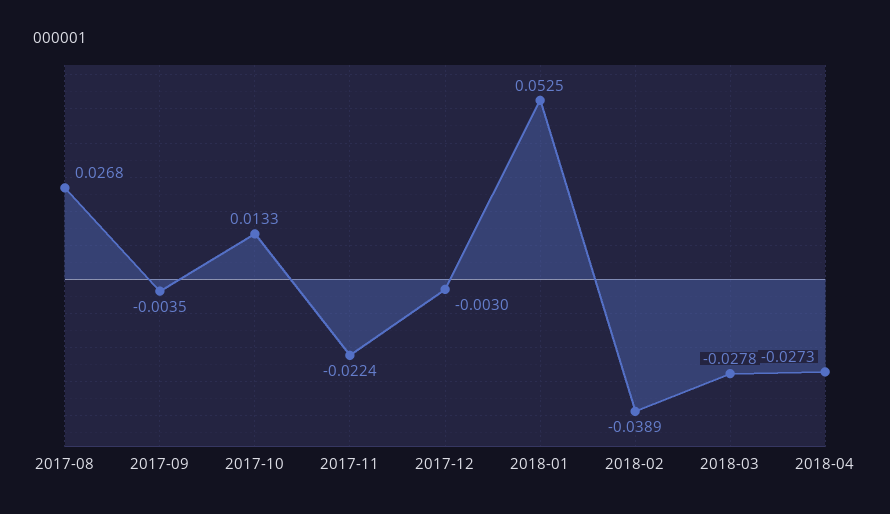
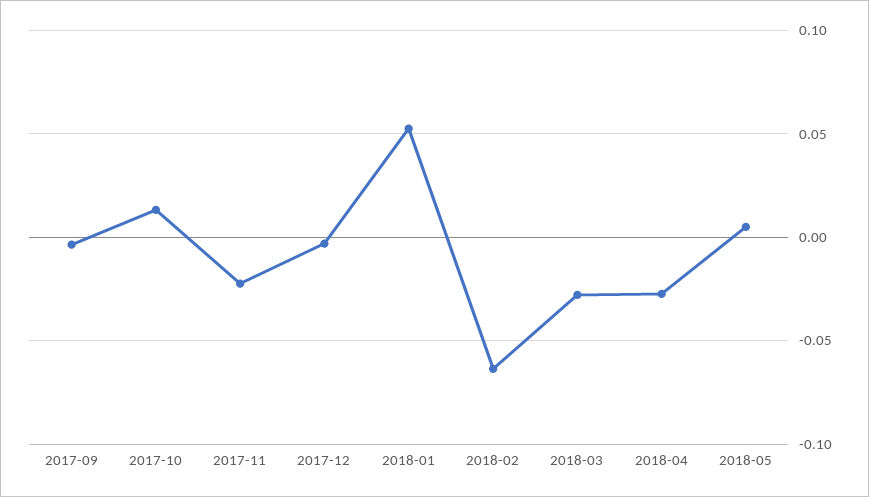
2017-08: 0.0268 -> none
2018-02: -0.0389 -> -0.065
2018-05: none -> 0.005

